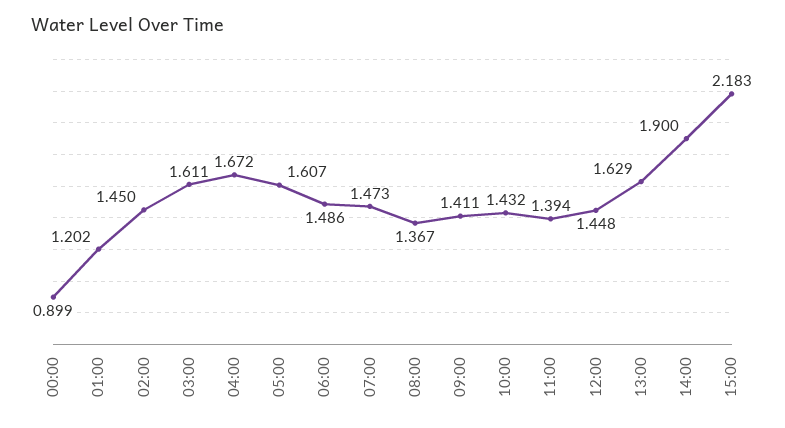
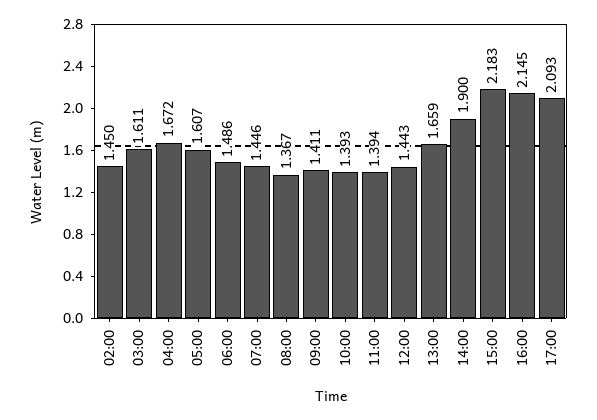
00:00: 0.899 -> none
01:00: 1.202 -> none
07:00: 1.473 -> 1.446
10:00: 1.432 -> 1.393
12:00: 1.448 -> 1.443
13:00: 1.629 -> 1.659
16:00: none -> 2.145
17:00: none -> 2.093

